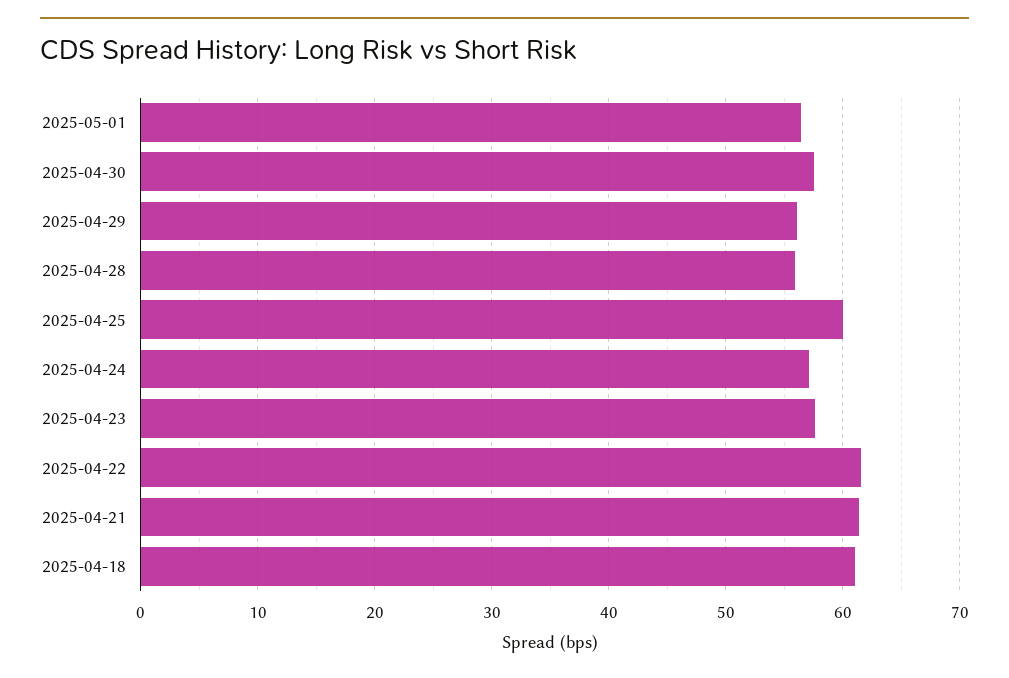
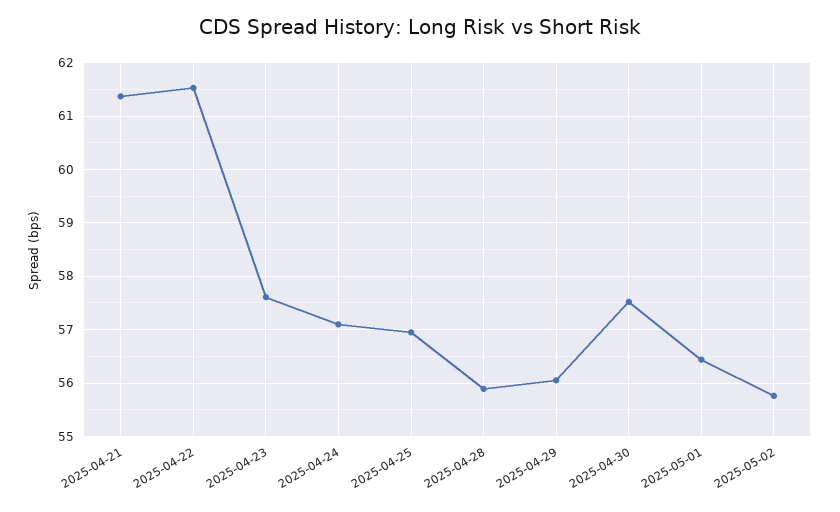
2025-04-25: 60 -> 57
2025-04-18: 61 -> none
2025-05-02: none -> 55.8

